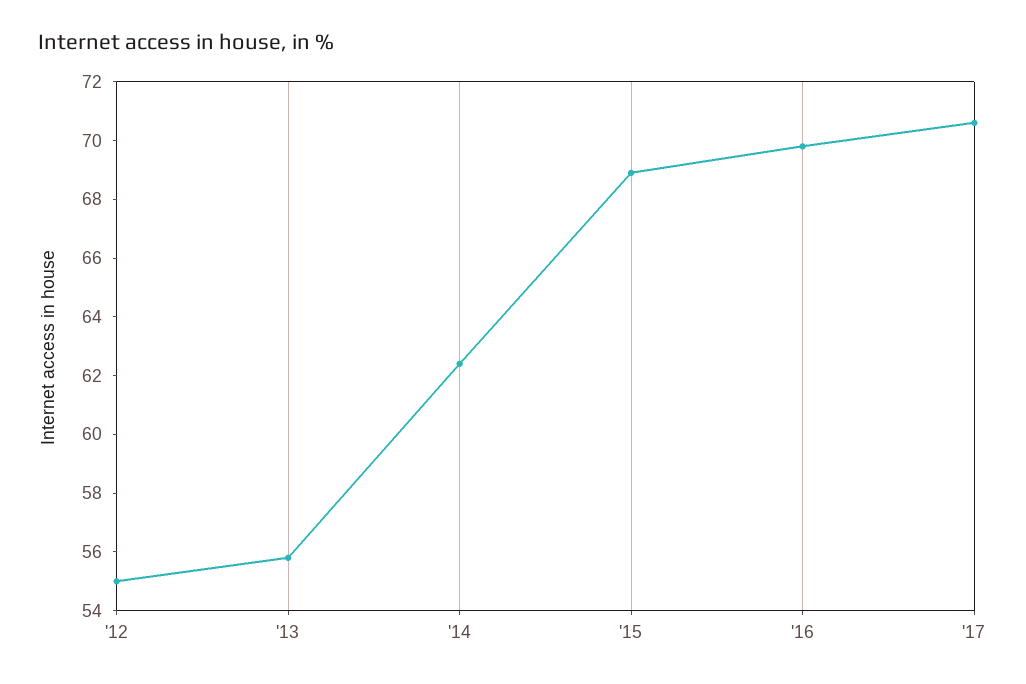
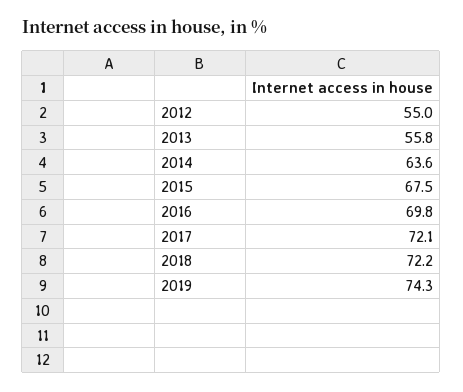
'14: 62.5 -> 63.6
'15: 69 -> 67.5
'17: 70.5 -> 72.1
2018: none -> 72.2
2019: none -> 74.3

